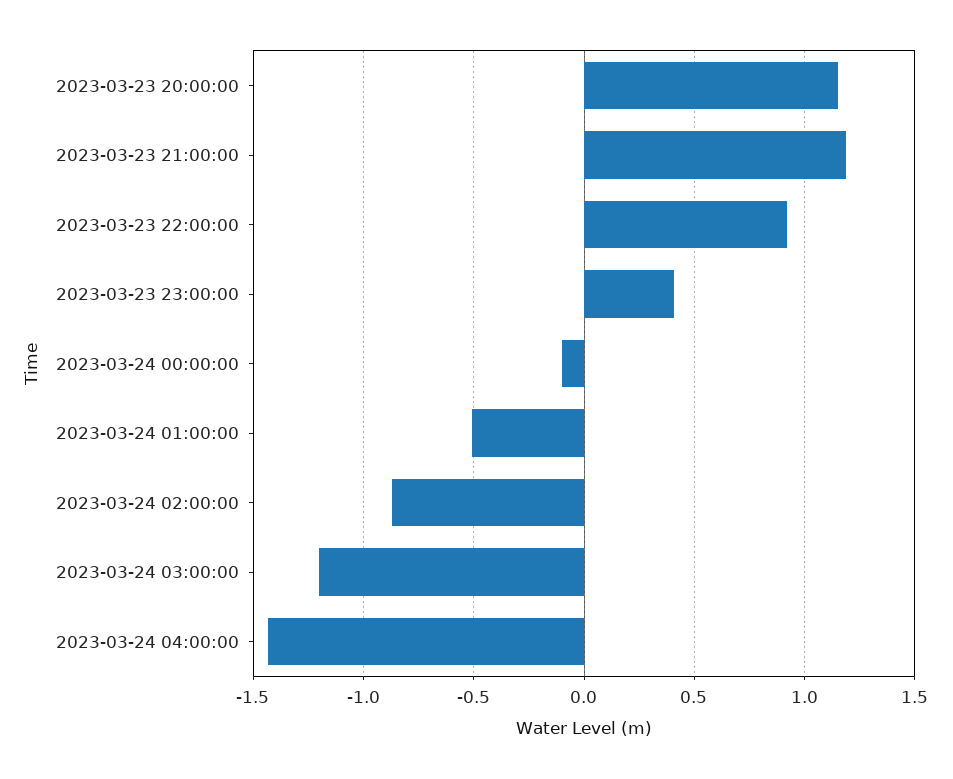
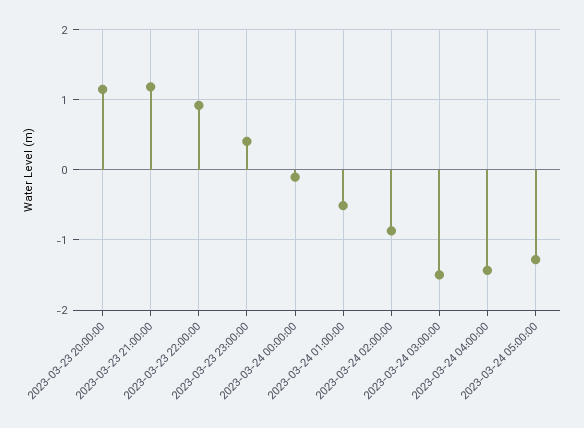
2023-03-24 03:00:00: -1.2 -> -1.5
2023-03-24 05:00:00: none -> -1.3

